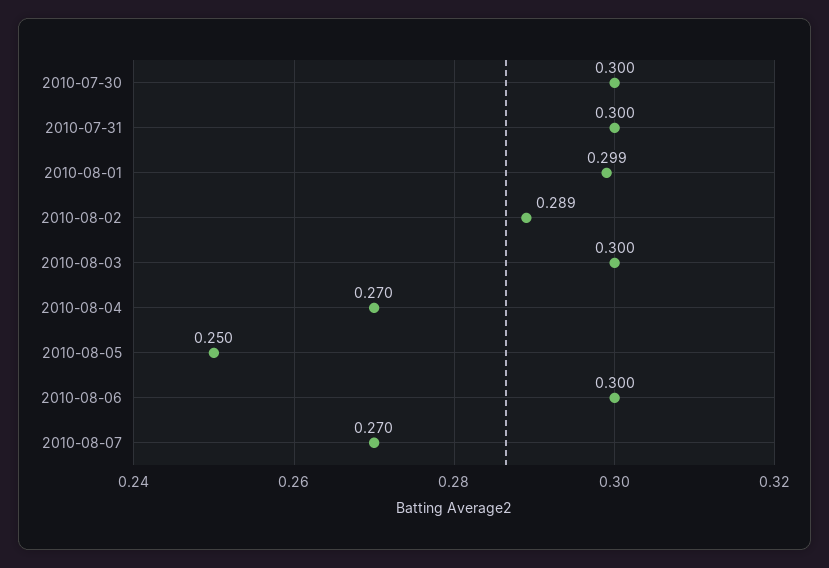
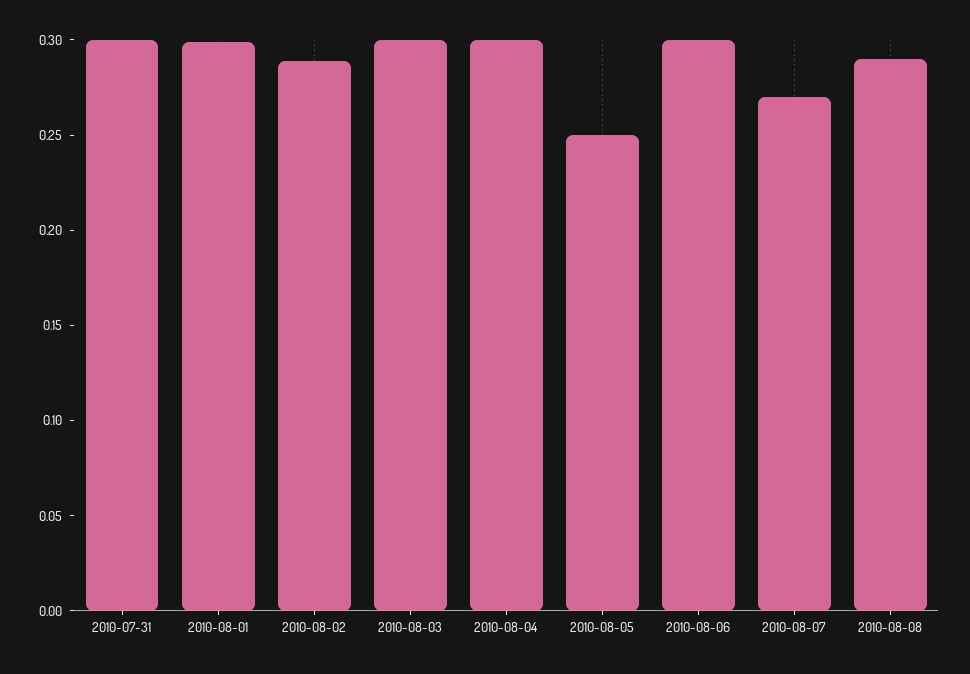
2010-07-30: 0.3 -> none
2010-08-04: 0.27 -> 0.3
2010-08-08: none -> 0.29

